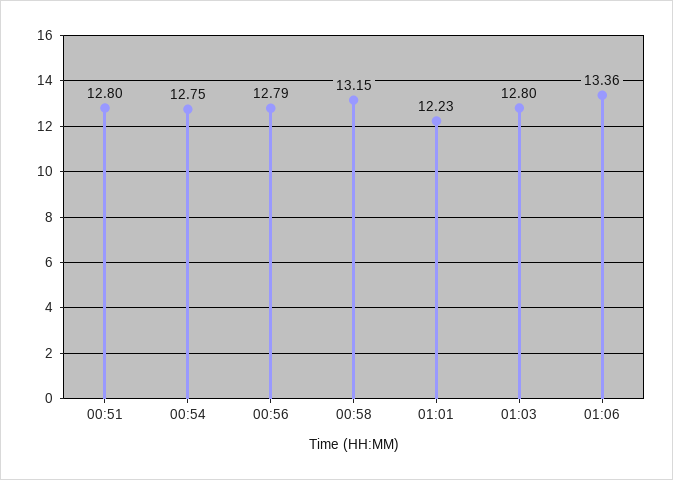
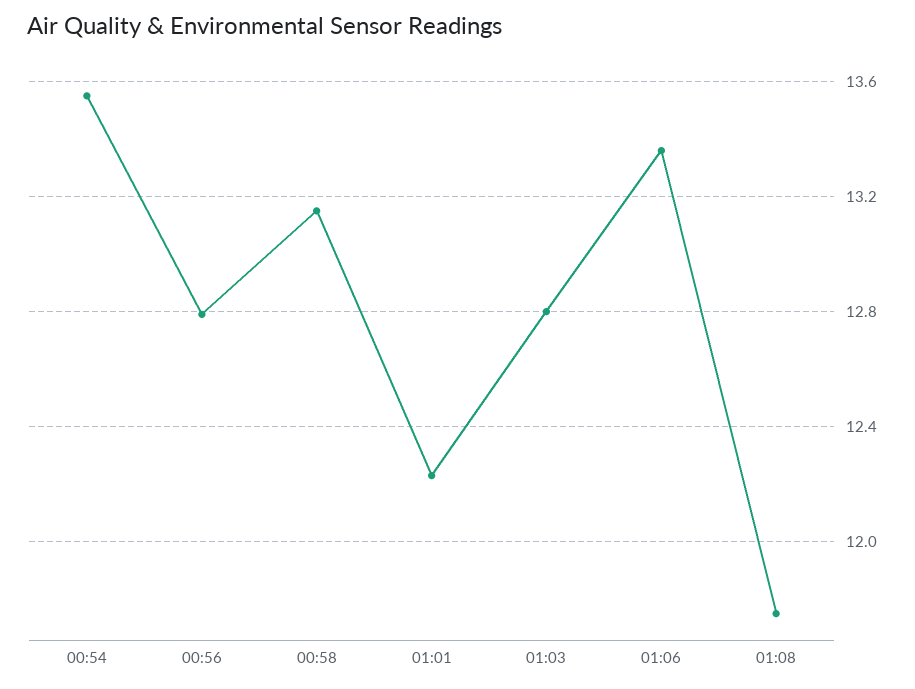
00:51: 12.8 -> none
00:54: 12.75 -> 13.55
01:08: none -> 11.75

